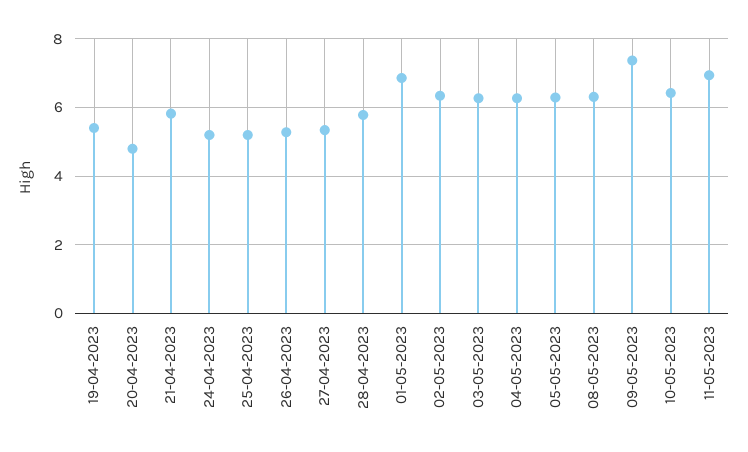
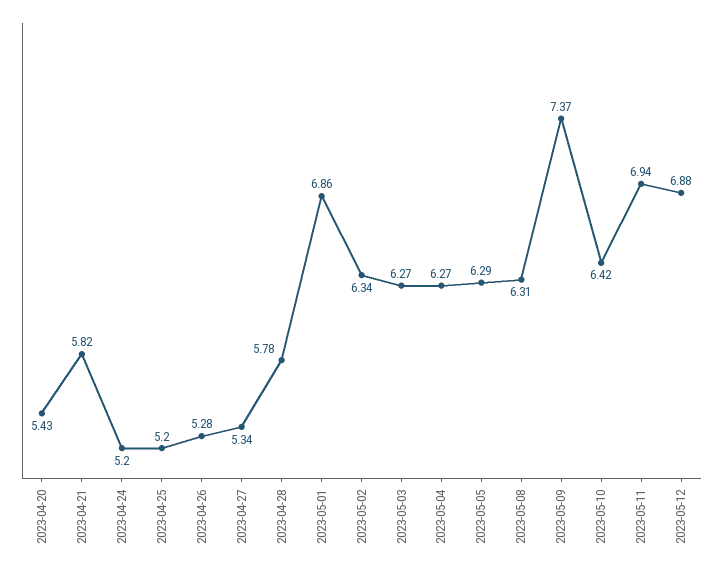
19-04-2023: 5.4 -> none
20-04-2023: 4.8 -> 5.43
2023-05-12: none -> 6.88

